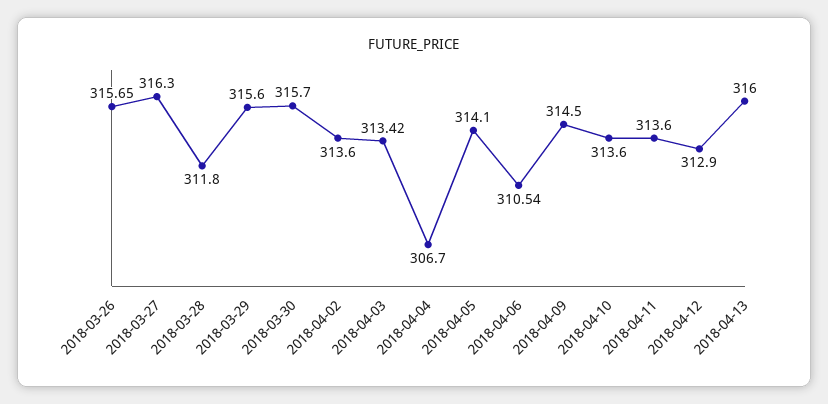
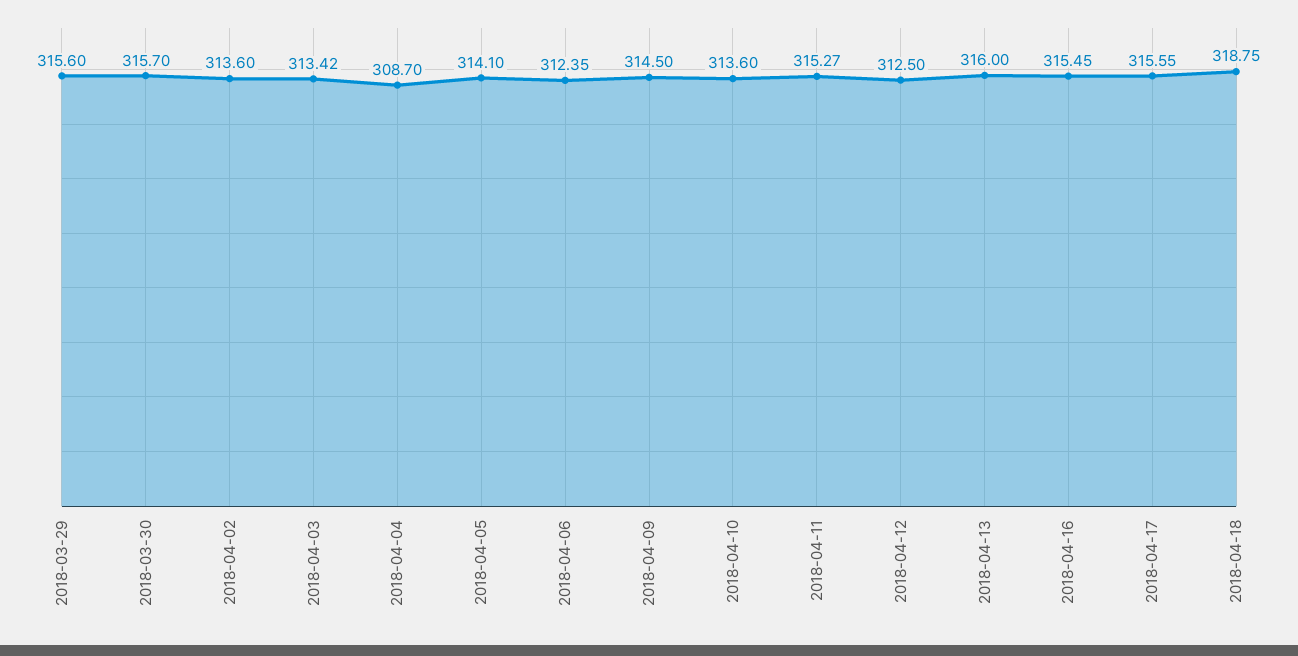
2018-03-26: 315.65 -> none
2018-03-27: 316.3 -> none
2018-03-28: 311.8 -> none
2018-04-04: 306.7 -> 308.7
2018-04-06: 310.54 -> 312.35
2018-04-11: 313.6 -> 315.27
2018-04-12: 312.9 -> 312.5
2018-04-16: none -> 315.45
2018-04-17: none -> 315.55
2018-04-18: none -> 318.75

